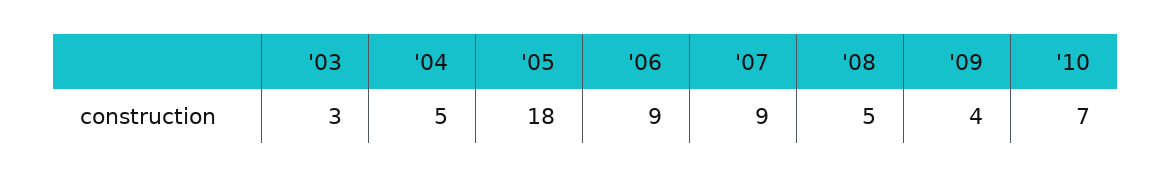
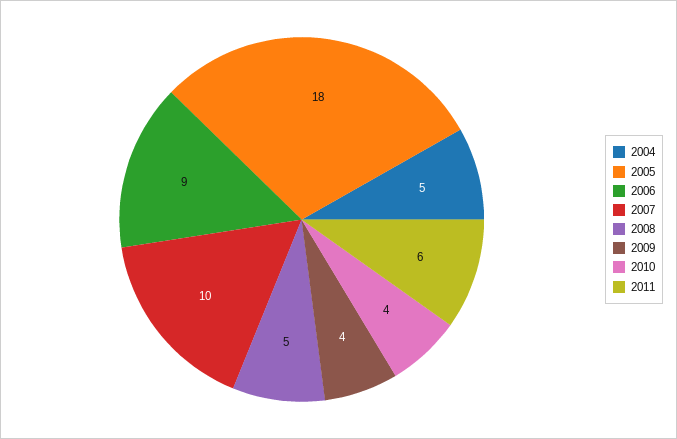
'03: 3 -> none
'07: 9 -> 10
'10: 7 -> 4
2011: none -> 6

